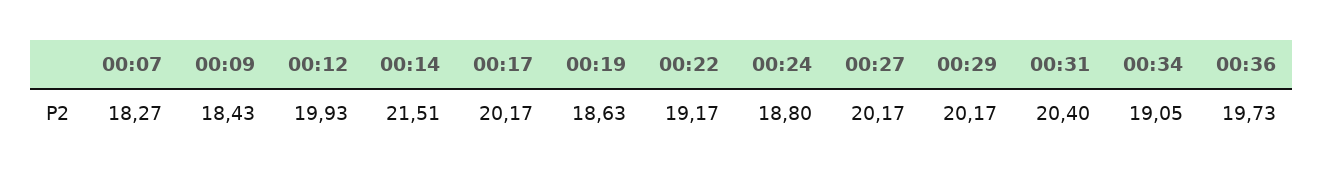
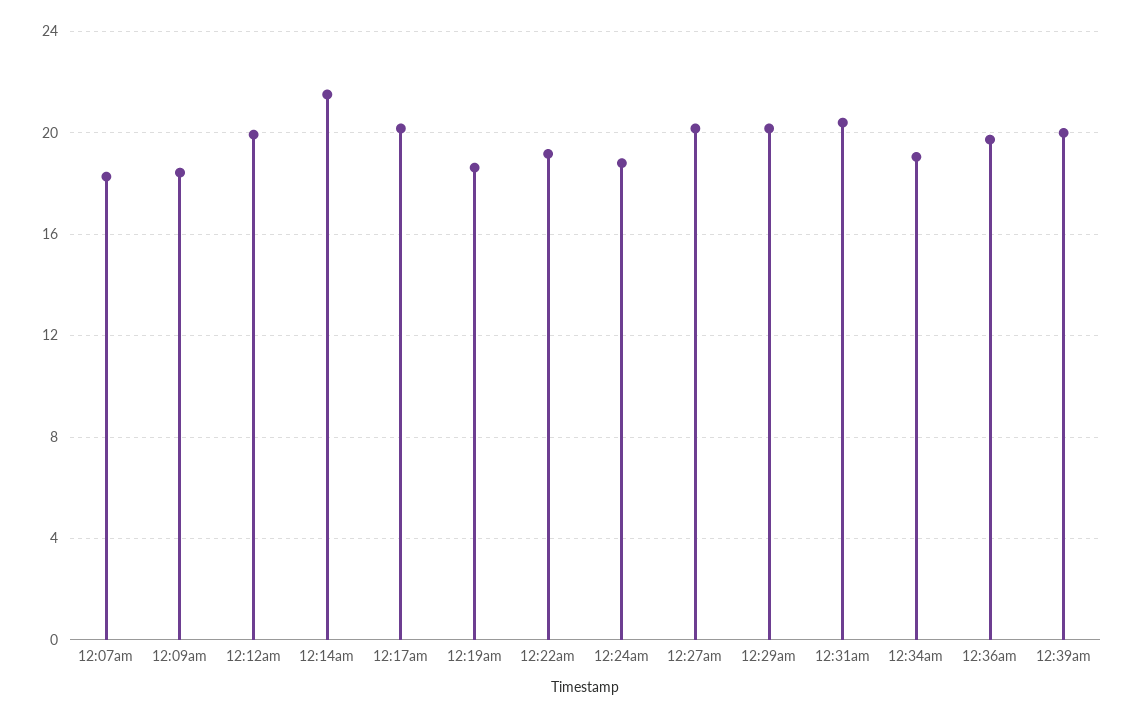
12:39am: none -> 20

